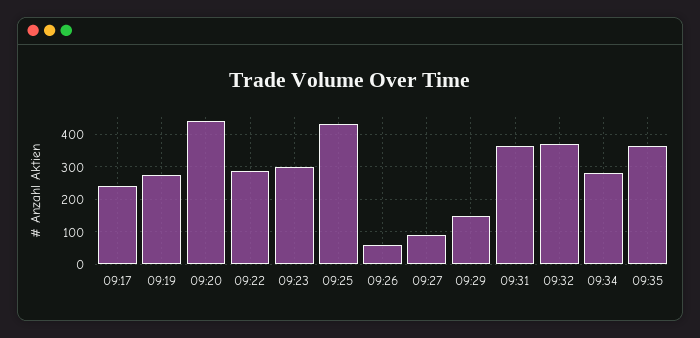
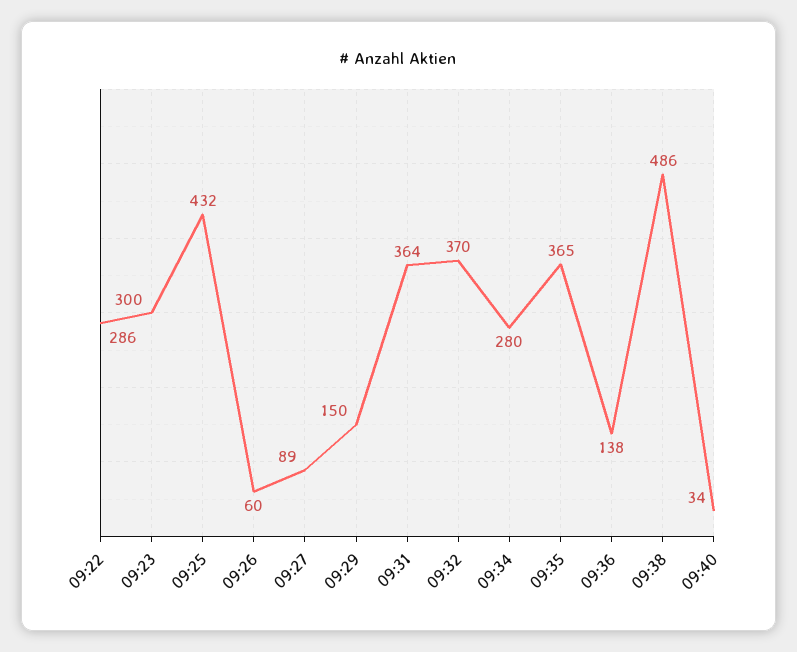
09:17: 240 -> none
09:19: 280 -> none
09:20: 440 -> none
09:36: none -> 138
09:38: none -> 486
09:40: none -> 34

